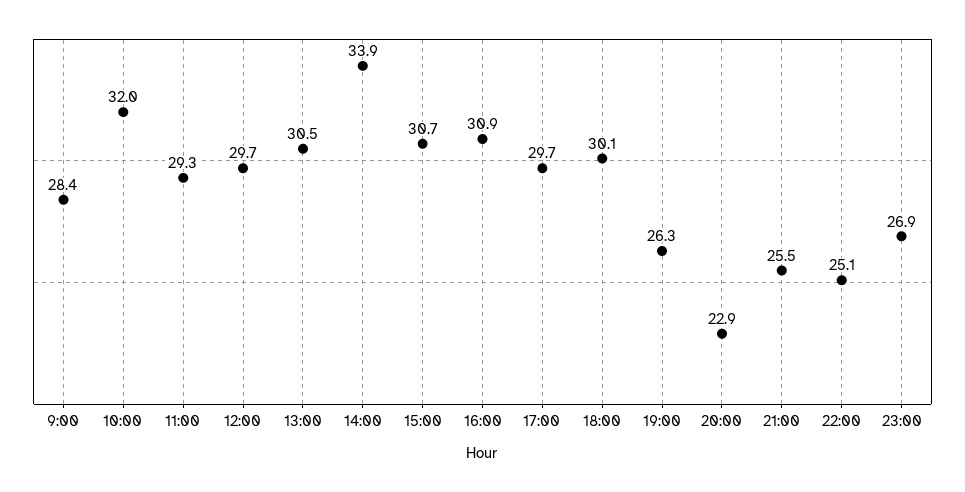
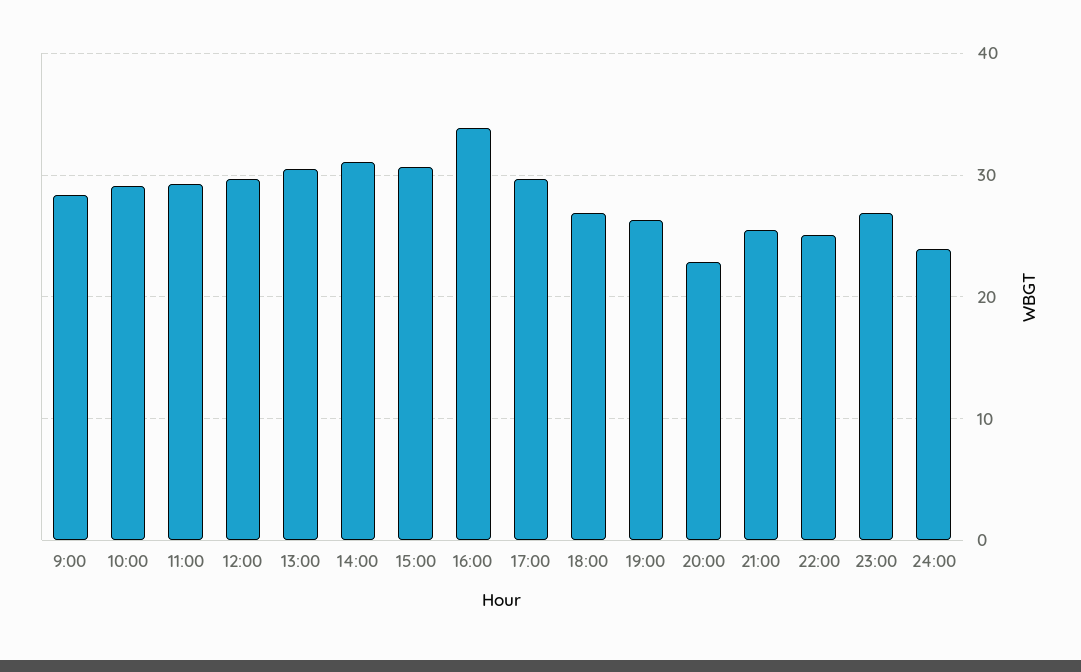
10:00: 32 -> 29
14:00: 33.9 -> 31
16:00: 30.9 -> 34
18:00: 30.1 -> 27
24:00: none -> 24

